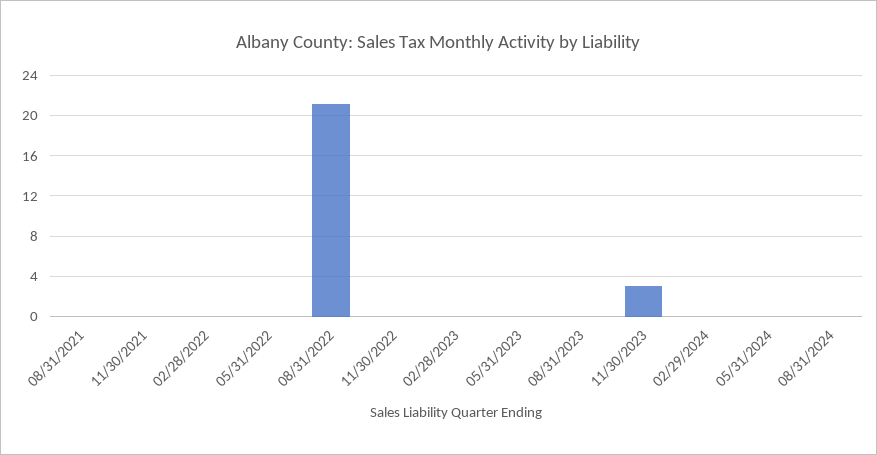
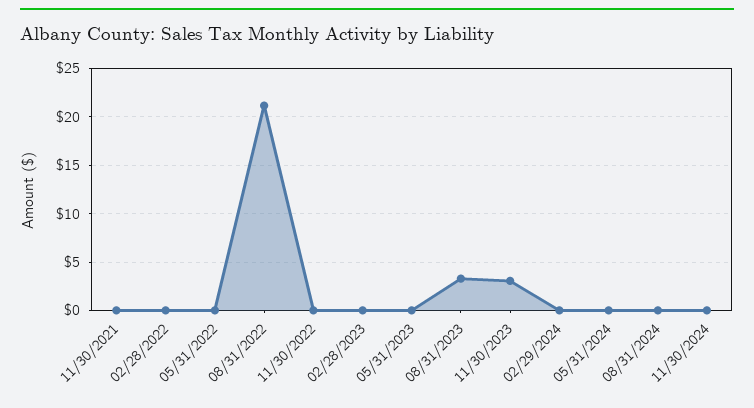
08/31/2021: 0 -> none
08/31/2023: 0 -> 3
11/30/2024: none -> 0

